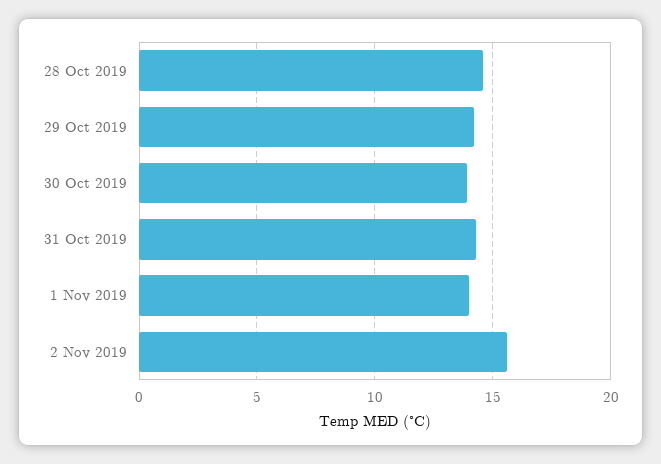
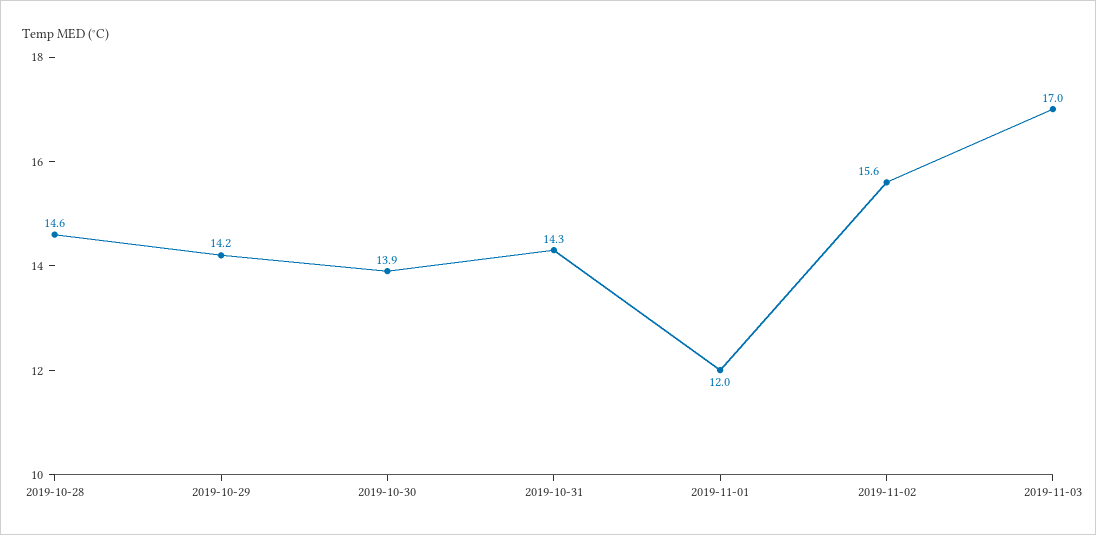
1 Nov 2019: 14 -> 12
2019-11-03: none -> 17

